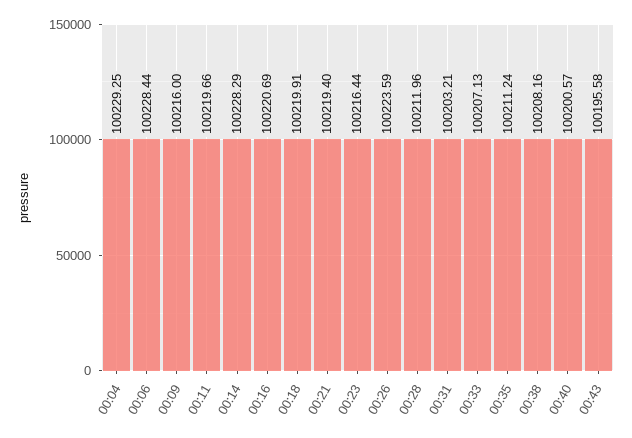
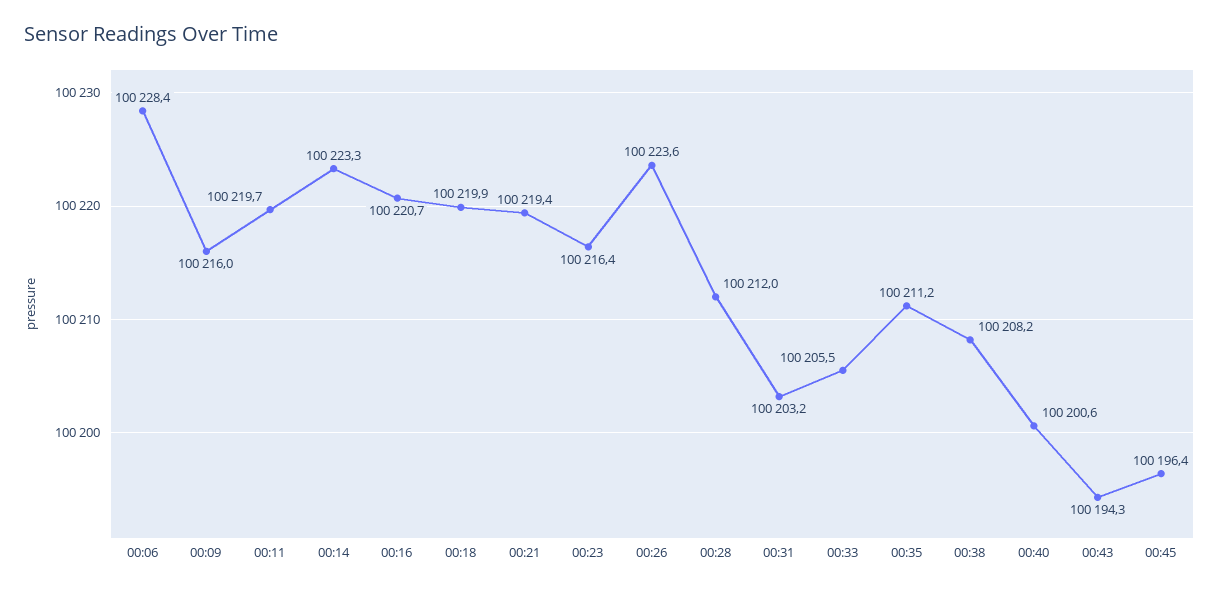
00:04: 100229.25 -> none
00:14: 100228.29 -> 100223.3
00:33: 100207.13 -> 100205.5
00:43: 100195.58 -> 100194.3
00:45: none -> 100196.4

